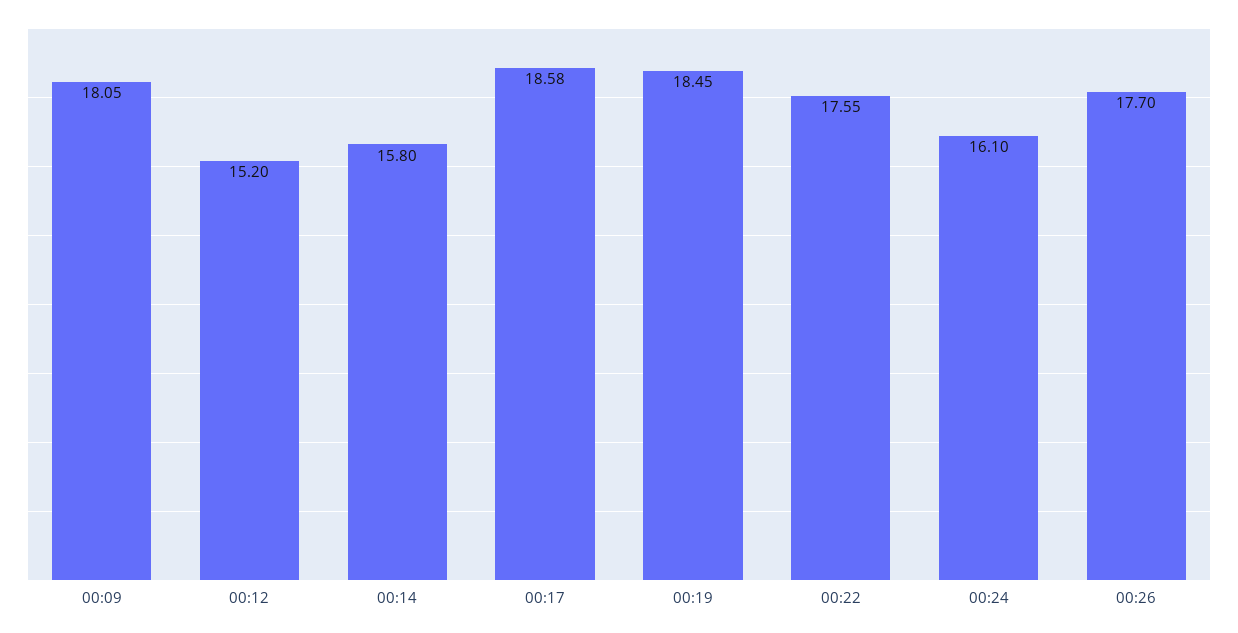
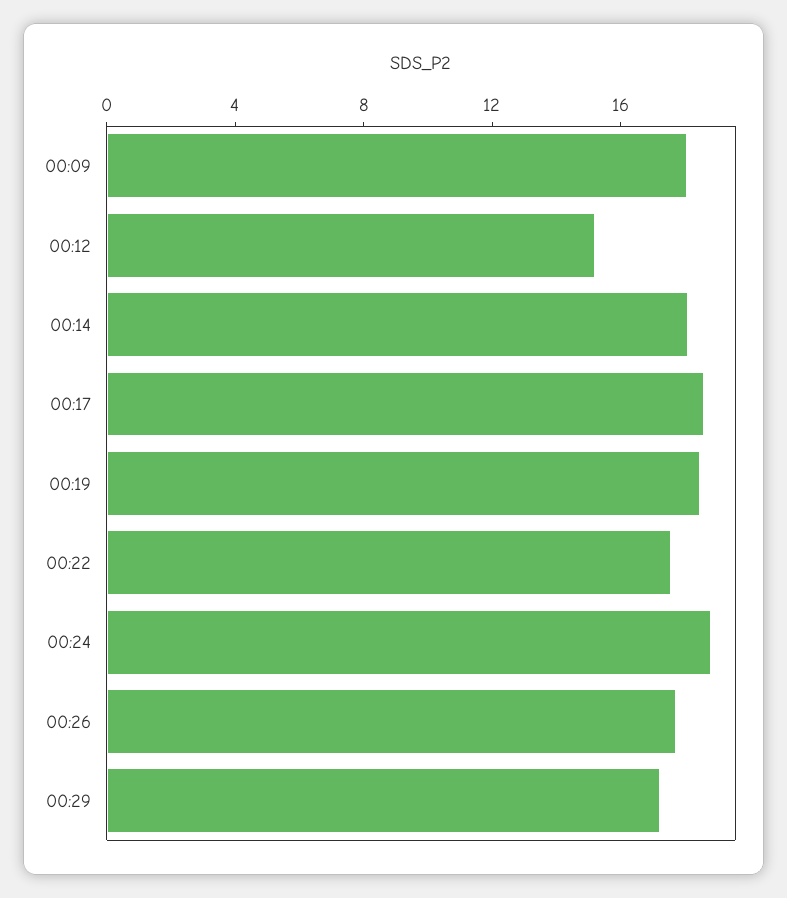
00:14: 15.8 -> 18
00:24: 16.1 -> 19
00:29: none -> 17

